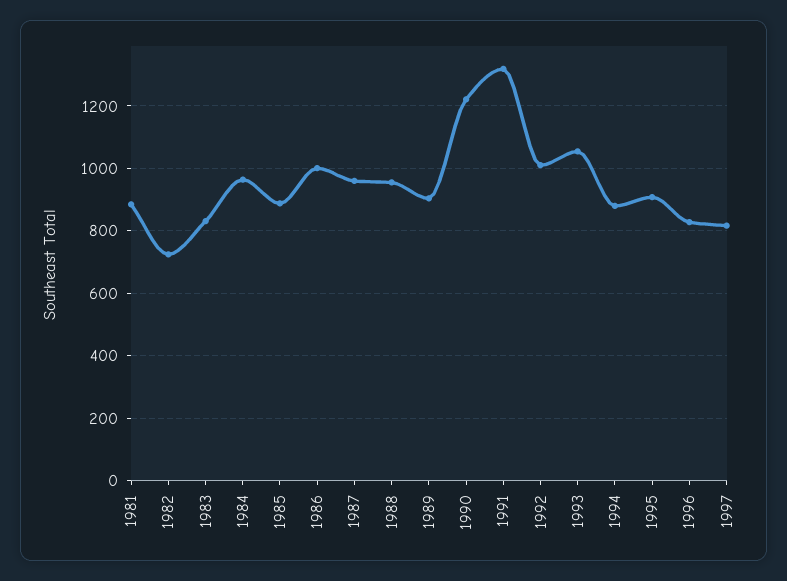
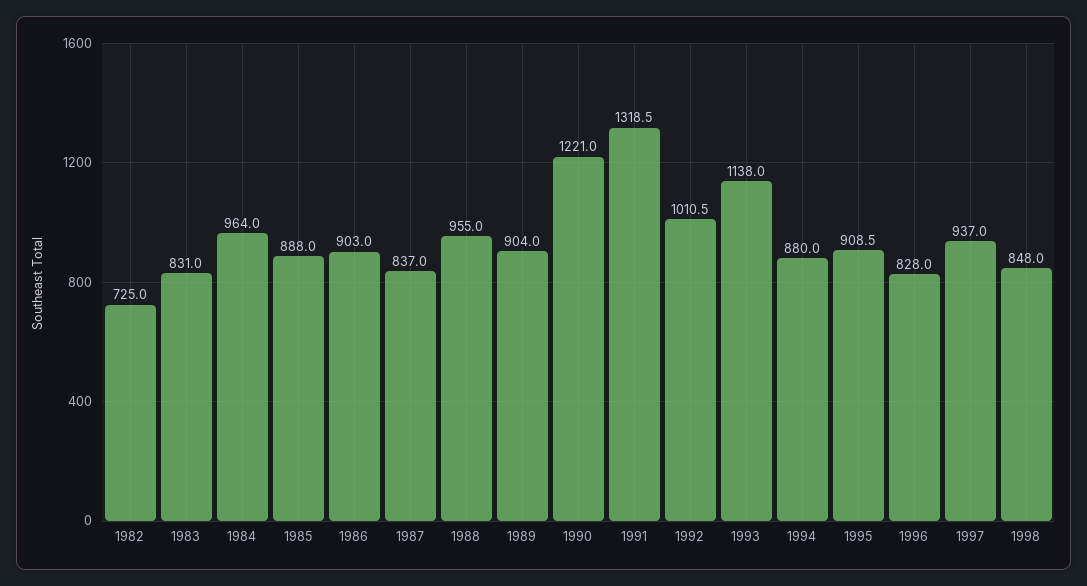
1981: 880 -> none
1986: 1000 -> 903
1987: 960 -> 837
1993: 1060 -> 1138
1997: 820 -> 937
1998: none -> 848

